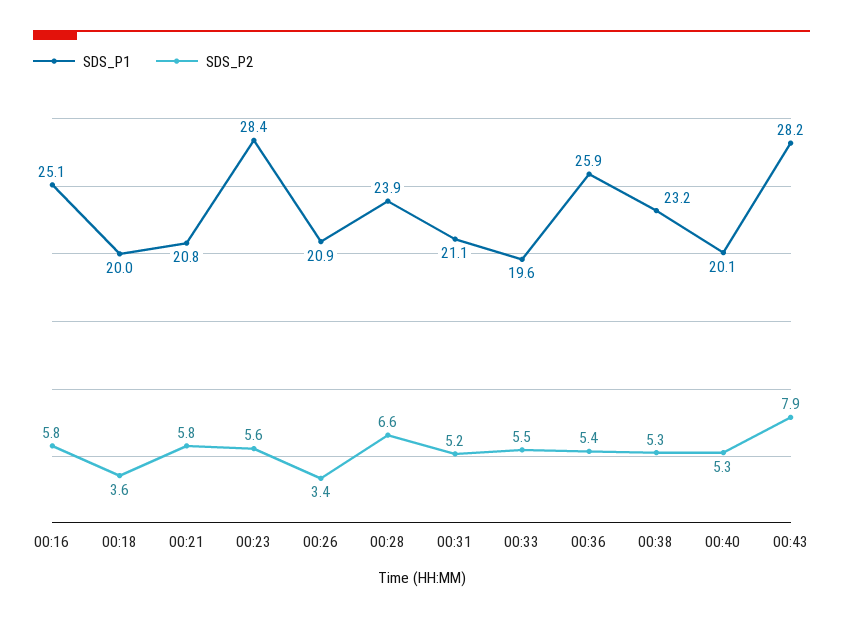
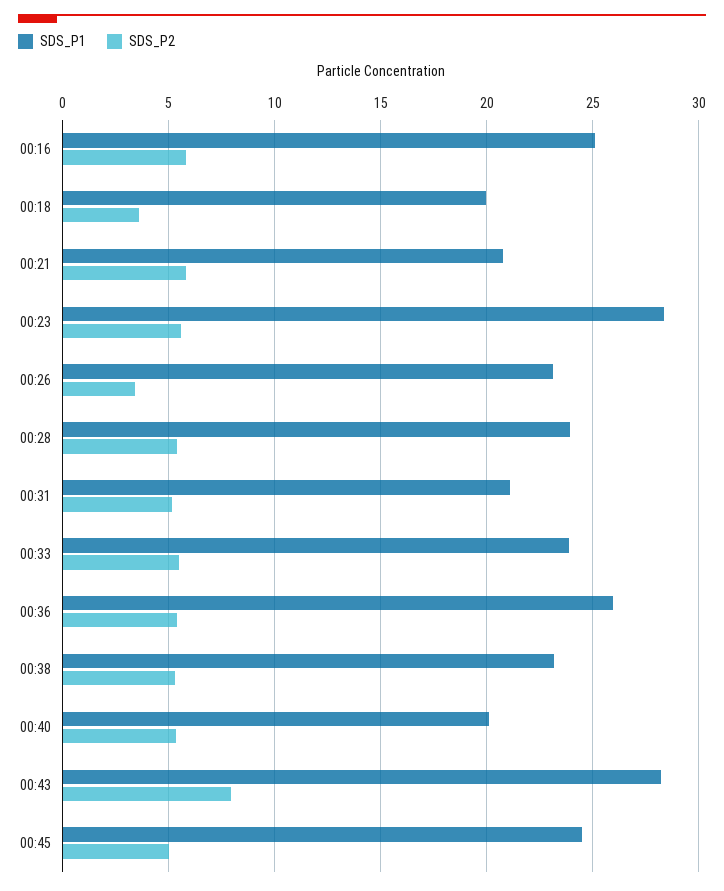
SDS_P1, 00:26: 20.9 -> 23
SDS_P2, 00:28: 6.6 -> 5.5
SDS_P1, 00:33: 19.6 -> 24
SDS_P1, 00:45: none -> 24.5
SDS_P2, 00:45: none -> 5

